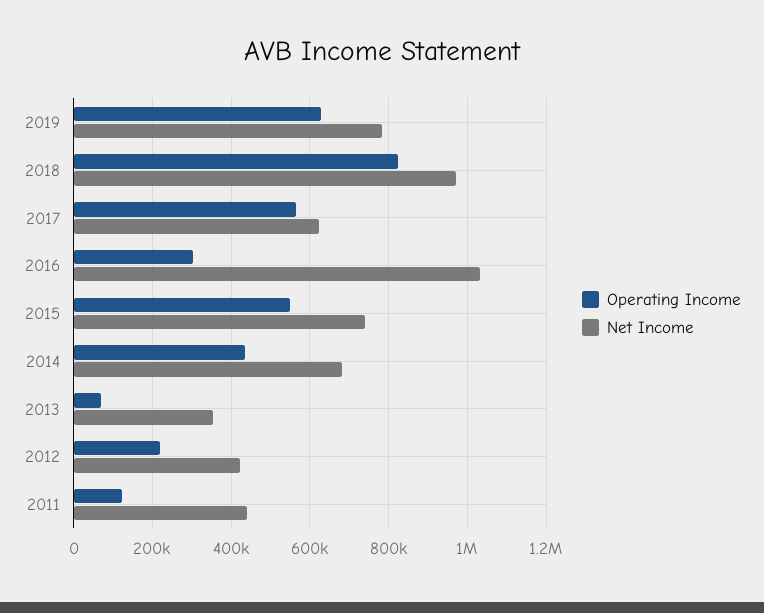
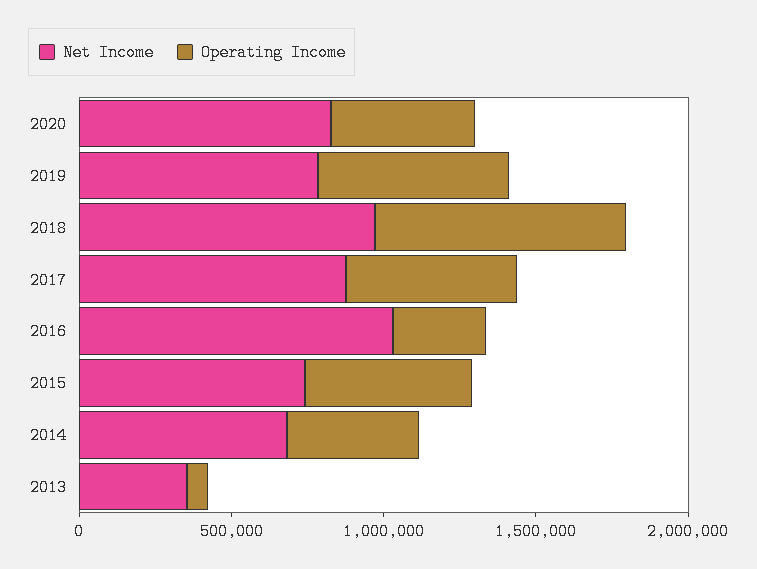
Net Income, 2017: 620000 -> 900000
Operating Income, 2012: 220000 -> none
Net Income, 2012: 420000 -> none
Operating Income, 2011: 120000 -> none
Net Income, 2011: 440000 -> none
Net Income, 2020: none -> 800000
Operating Income, 2020: none -> 500000

